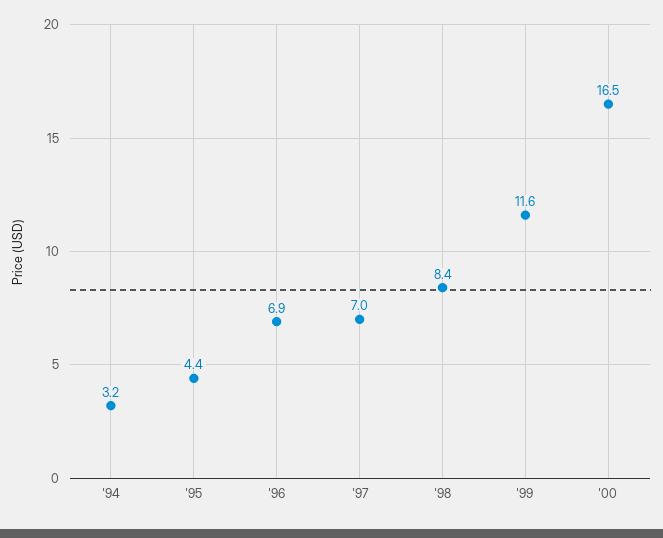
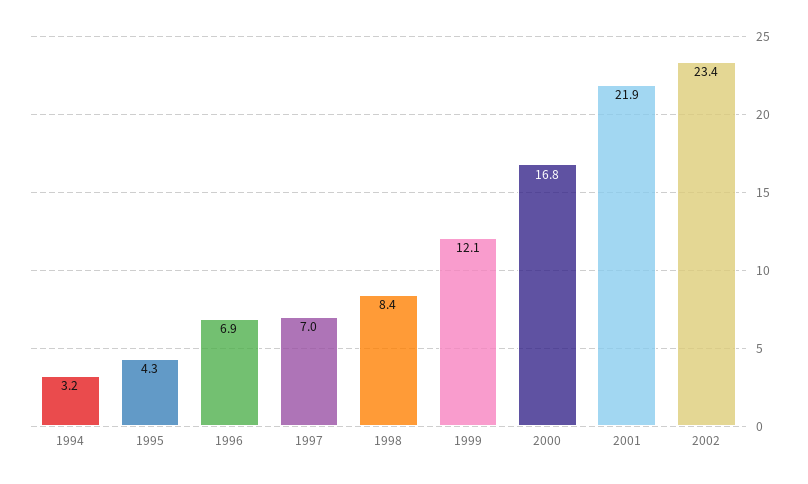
'95: 4.4 -> 4.3
'99: 11.6 -> 12.1
'00: 16.5 -> 16.8
2001: none -> 21.9
2002: none -> 23.4

